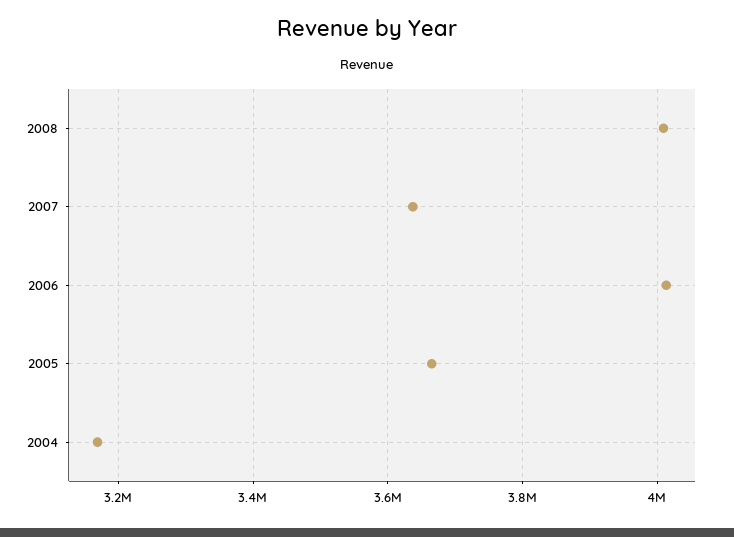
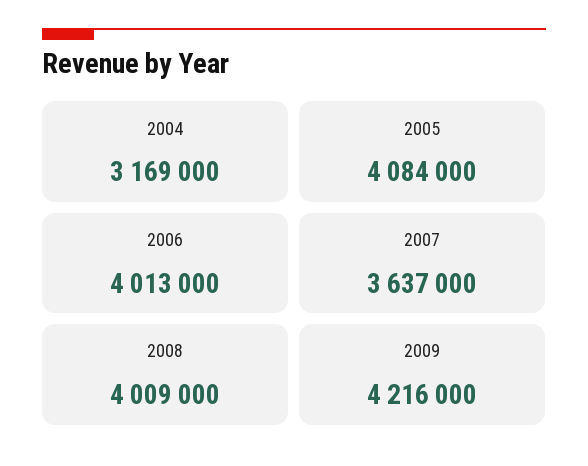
2005: 3660000 -> 4084000
2009: none -> 4216000

